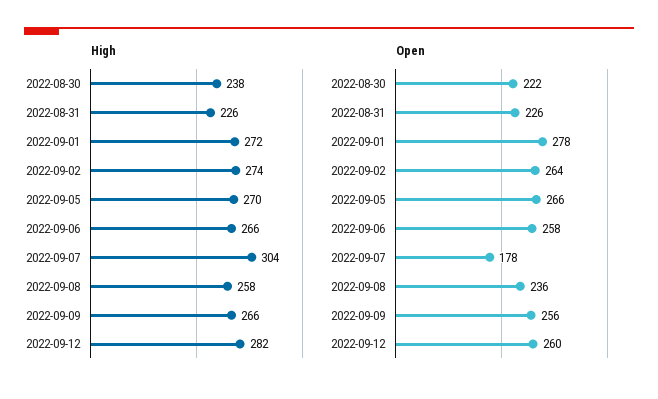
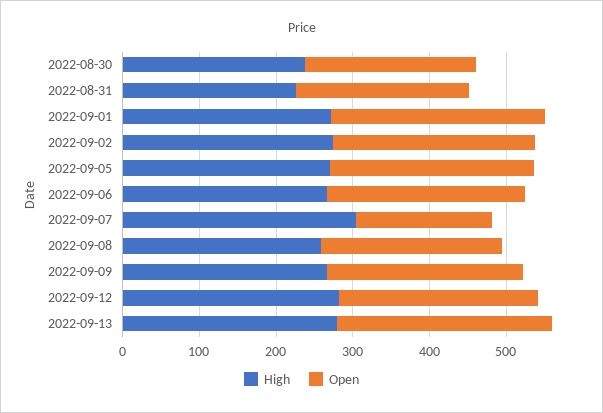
High, 2022-09-13: none -> 280
Open, 2022-09-13: none -> 280

